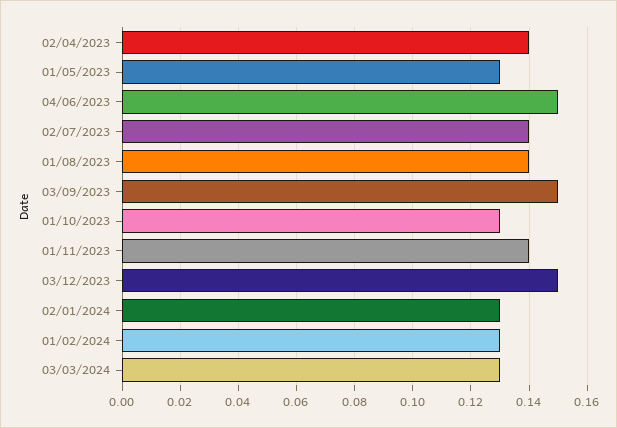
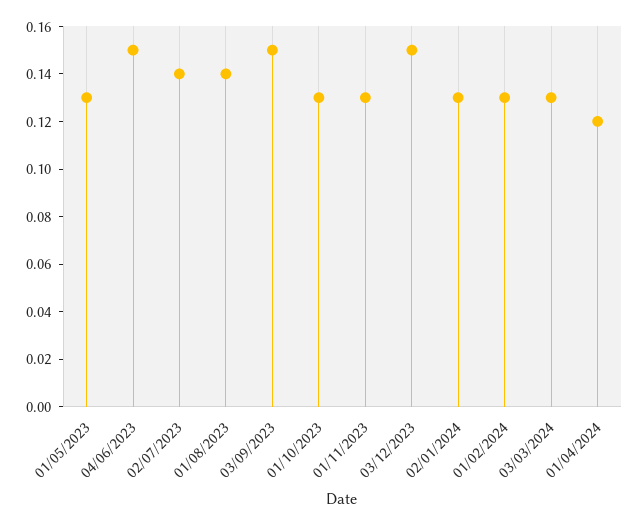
02/04/2023: 0.14 -> none
01/11/2023: 0.14 -> 0.13
01/04/2024: none -> 0.12

